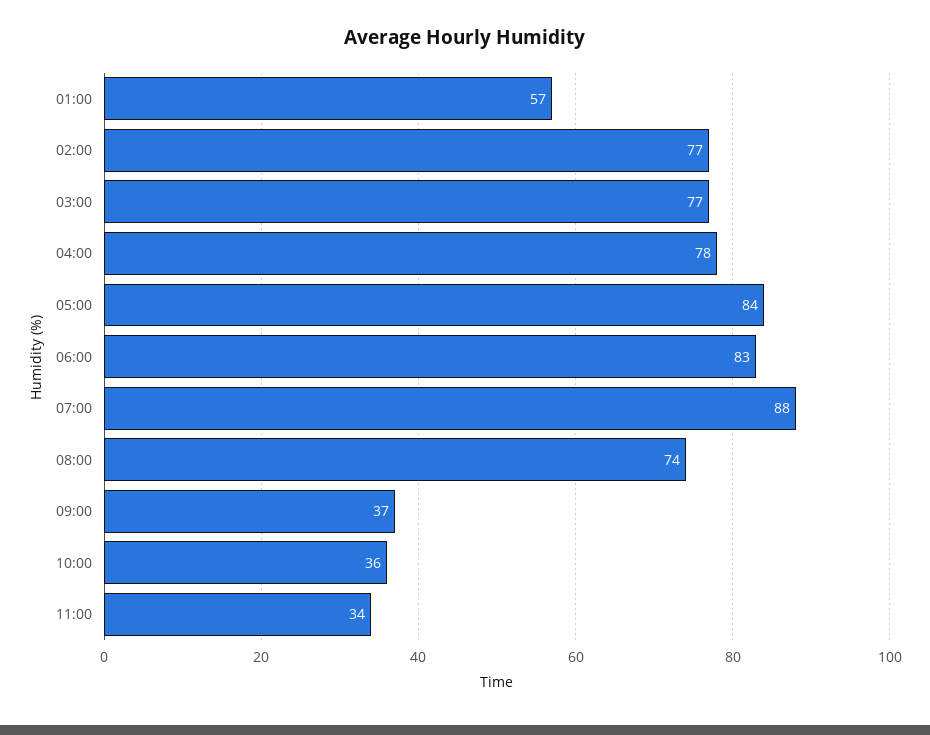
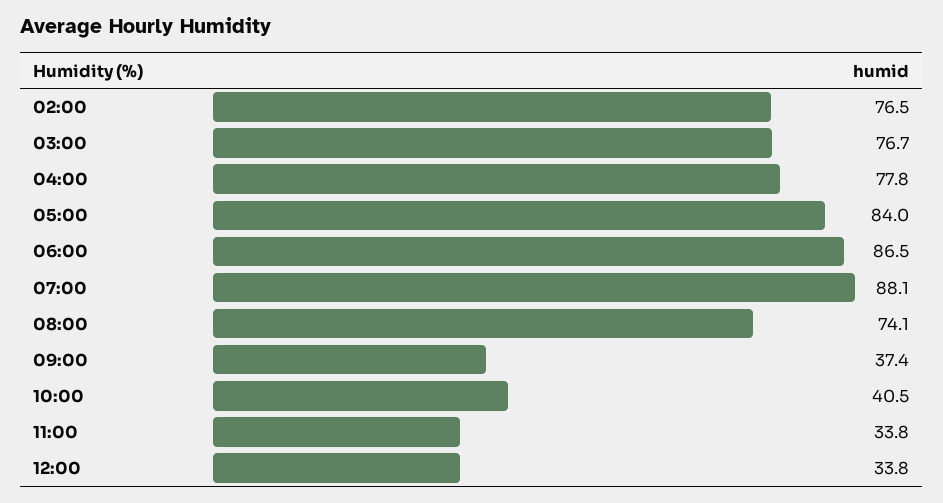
01:00: 57 -> none
06:00: 83 -> 86.5
10:00: 36 -> 40.5
12:00: none -> 33.8

